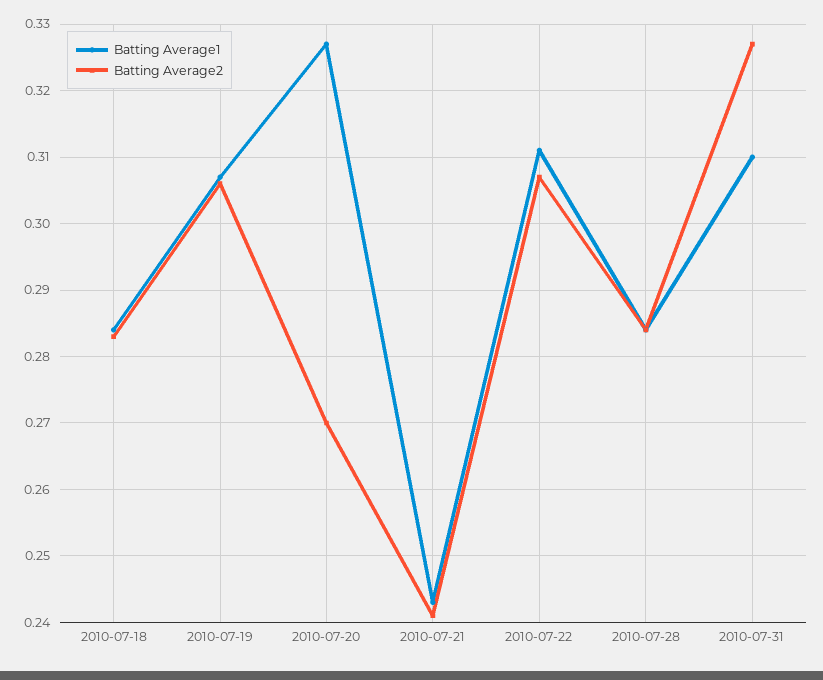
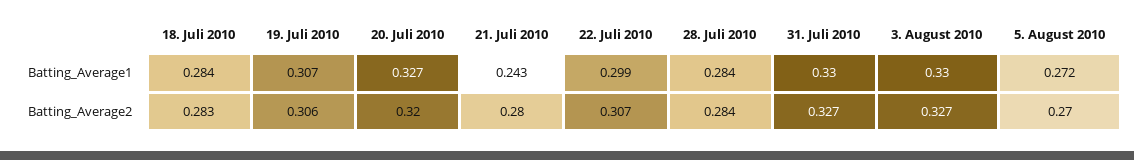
Batting Average2, 2010-07-20: 0.27 -> 0.32
Batting Average2, 2010-07-21: 0.241 -> 0.28
Batting Average1, 2010-07-22: 0.311 -> 0.299
Batting Average1, 2010-07-31: 0.31 -> 0.33
Batting Average1, 3. August 2010: none -> 0.33
Batting Average1, 5. August 2010: none -> 0.272
Batting Average2, 3. August 2010: none -> 0.327
Batting Average2, 5. August 2010: none -> 0.27

